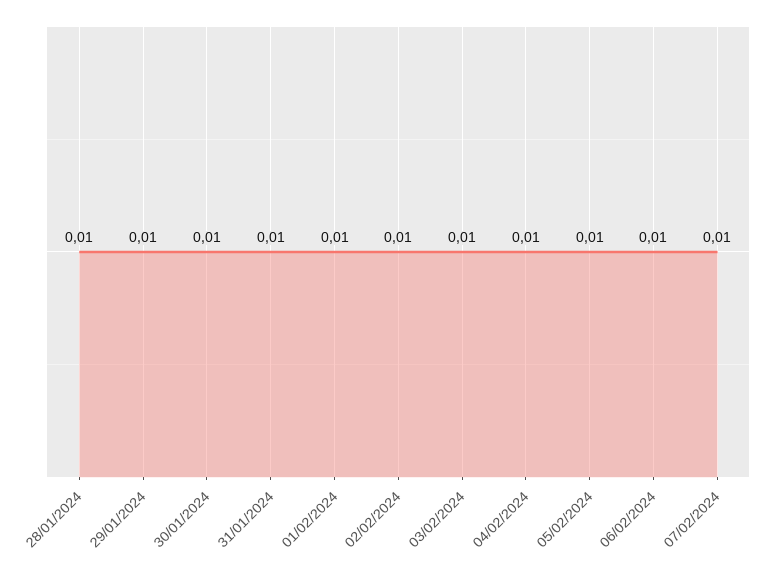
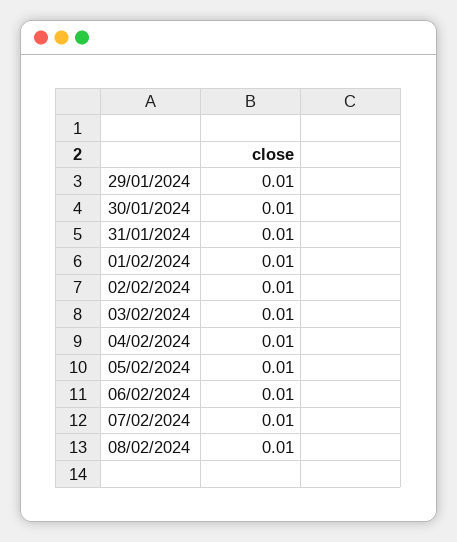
28/01/2024: 0.01 -> none
08/02/2024: none -> 0.01

